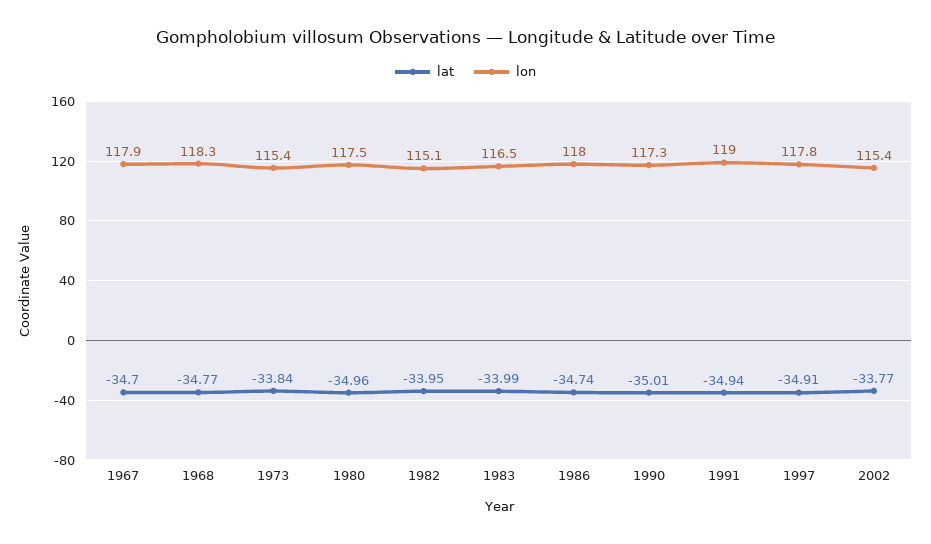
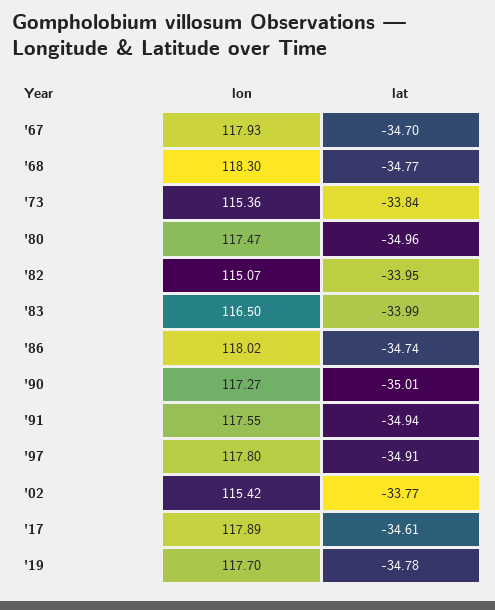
lon, 1991: 119 -> 117.55
lon, '17: none -> 117.89
lat, '17: none -> -34.61
lon, '19: none -> 117.7
lat, '19: none -> -34.78

